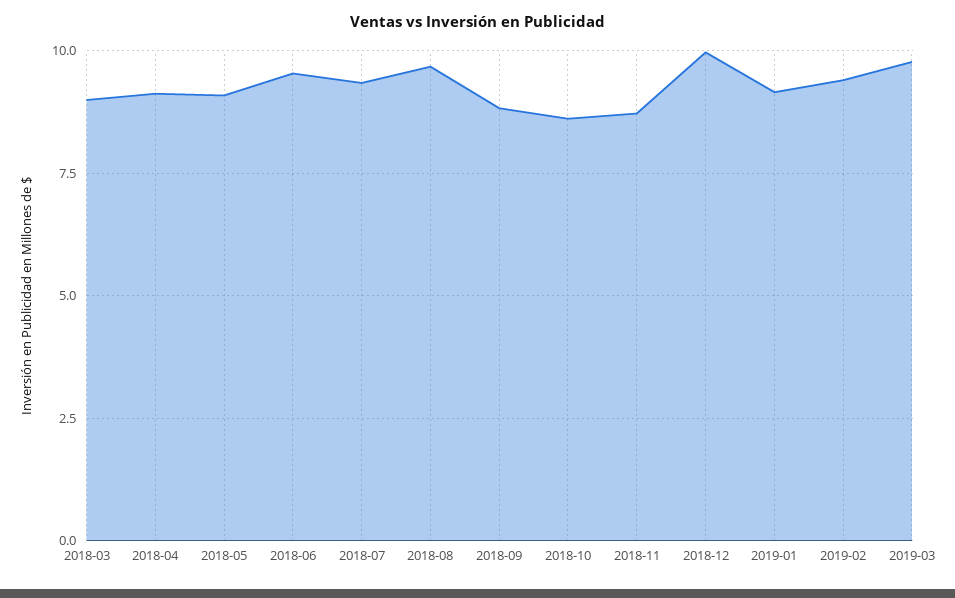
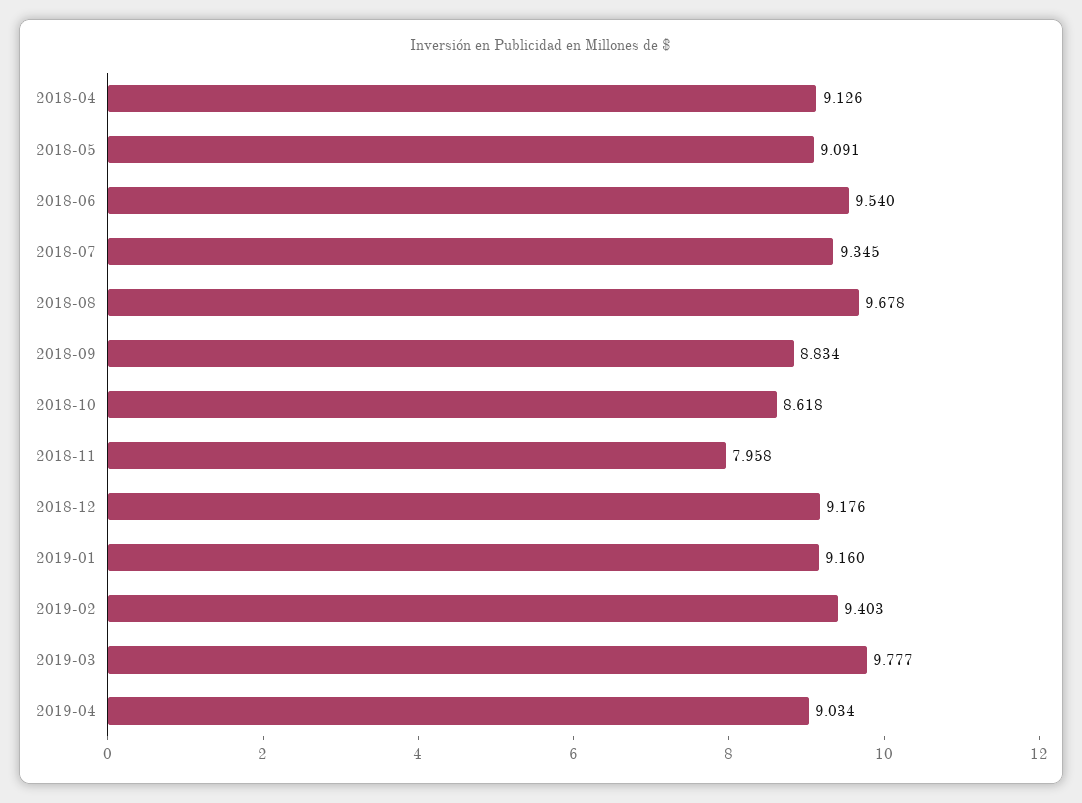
2018-03: 9 -> none
2018-11: 8.75 -> 7.958
2018-12: 10 -> 9.176
2019-04: none -> 9.034

